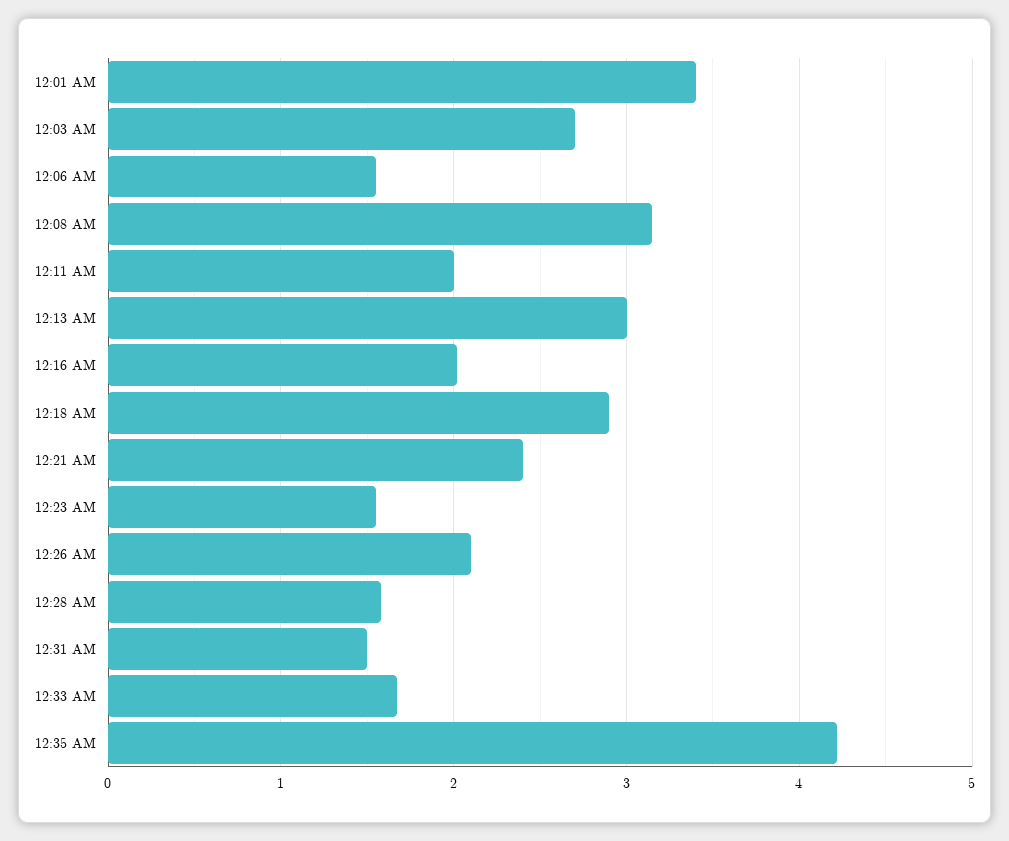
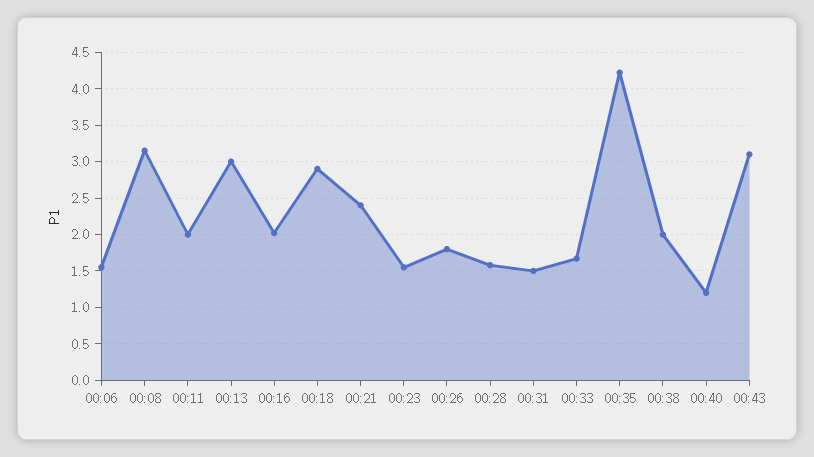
12:01 AM: 3.4 -> none
12:03 AM: 2.7 -> none
12:26 AM: 2.1 -> 1.8
00:38: none -> 2
00:40: none -> 1.2
00:43: none -> 3.1

